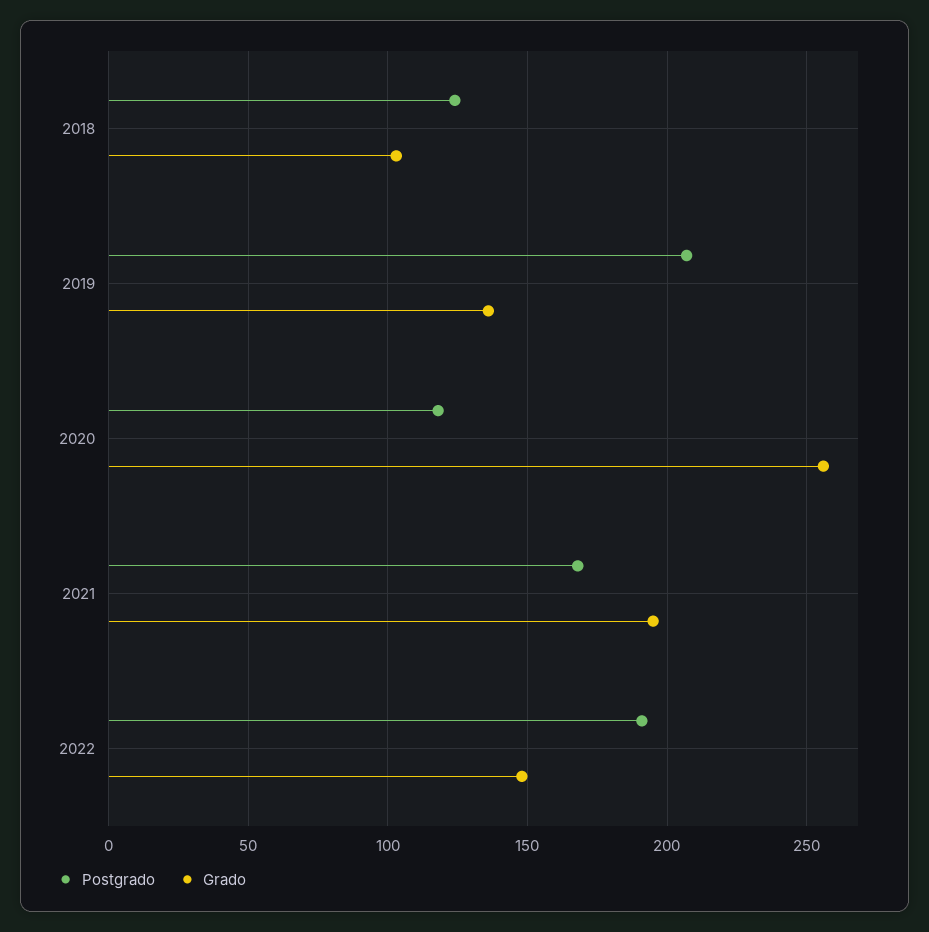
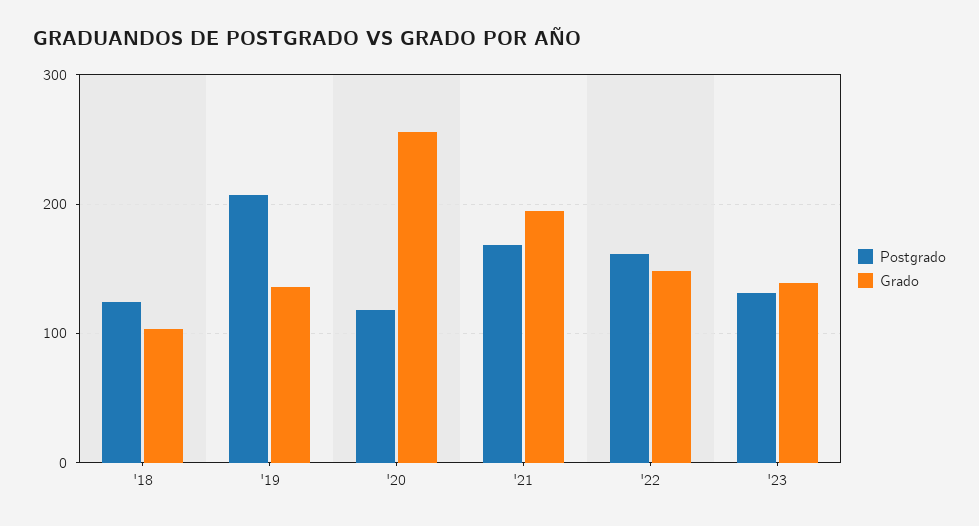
Postgrado, 2022: 190 -> 160
Postgrado, '23: none -> 130
Grado, '23: none -> 140

